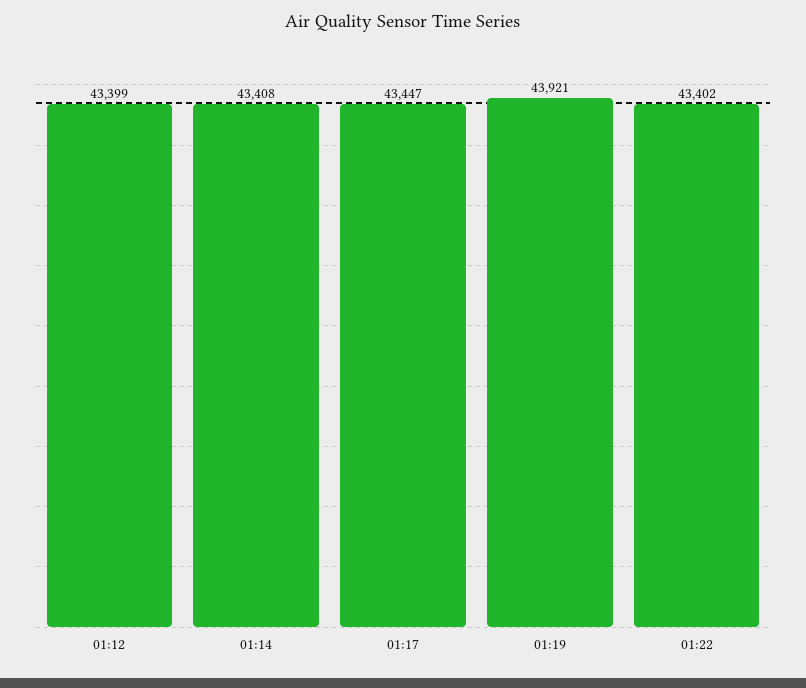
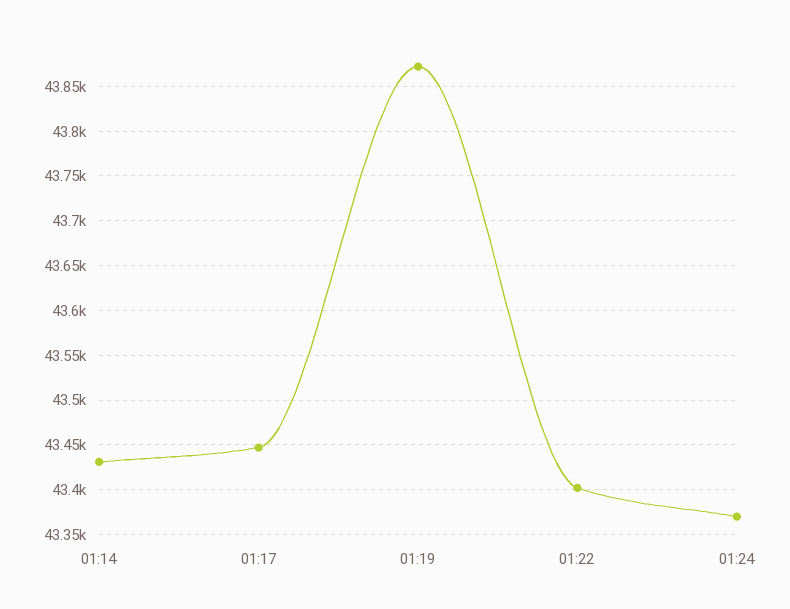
01:12: 43399 -> none
01:14: 43408 -> 43430
01:19: 43921 -> 43870
01:24: none -> 43370

